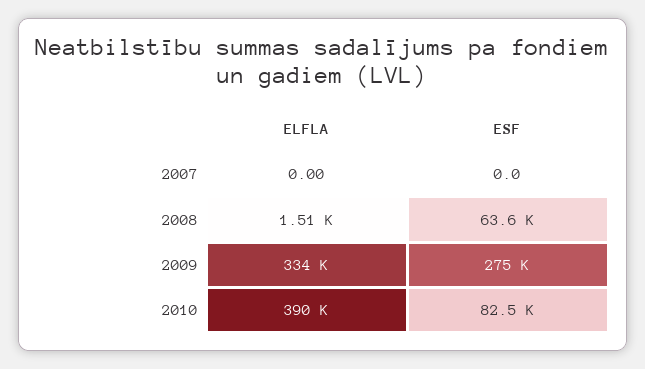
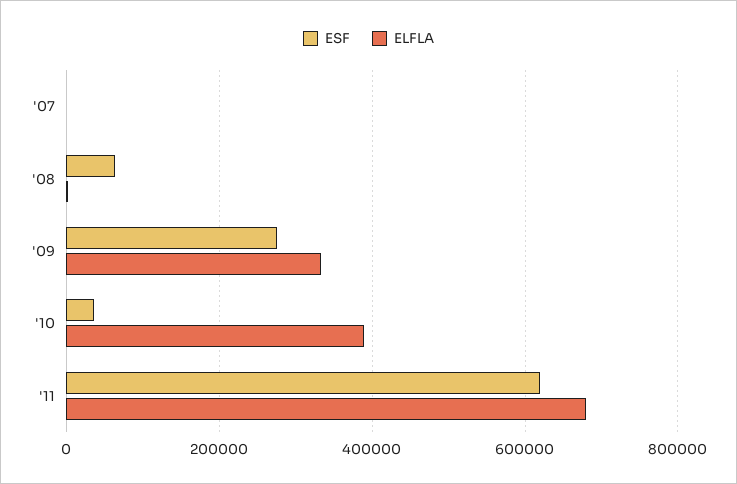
ESF, 2010: 82500 -> 40000
ESF, '11: none -> 620000
ELFLA, '11: none -> 680000

